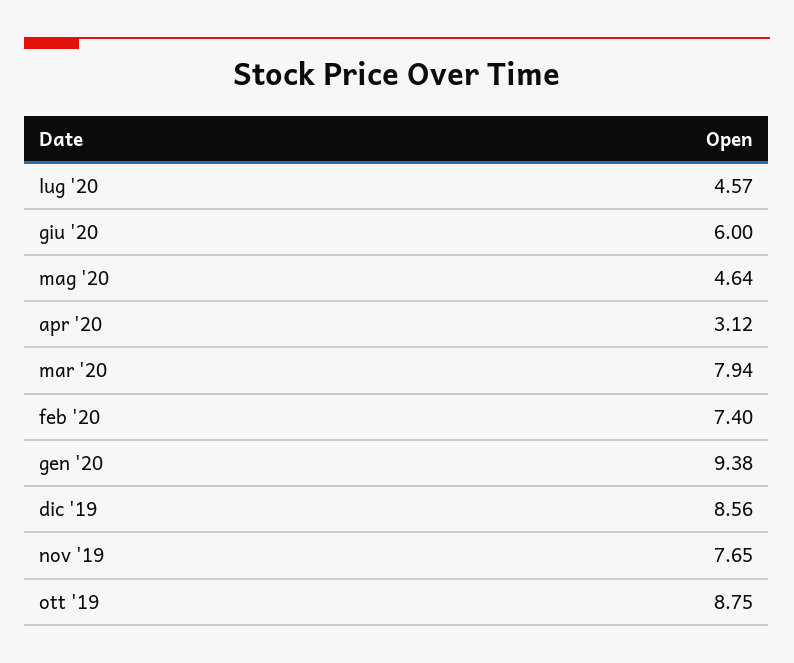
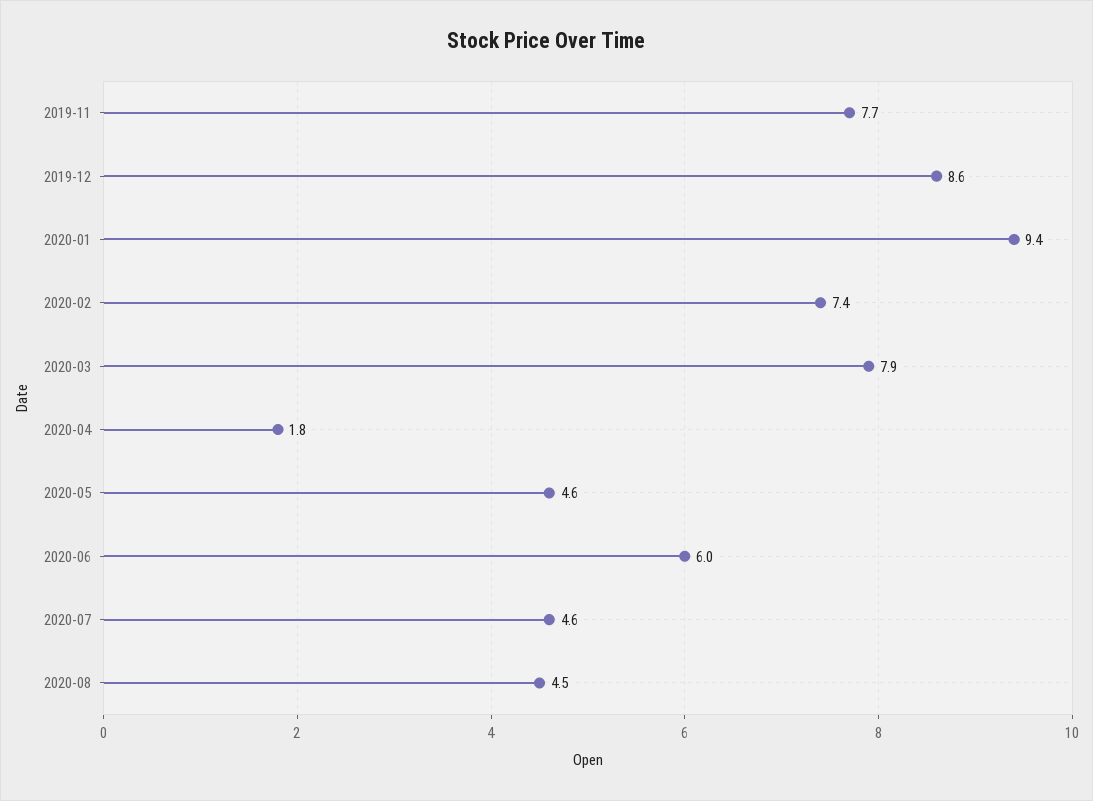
apr '20: 3.12 -> 1.8
ott '19: 8.75 -> none
2020-08: none -> 4.5

